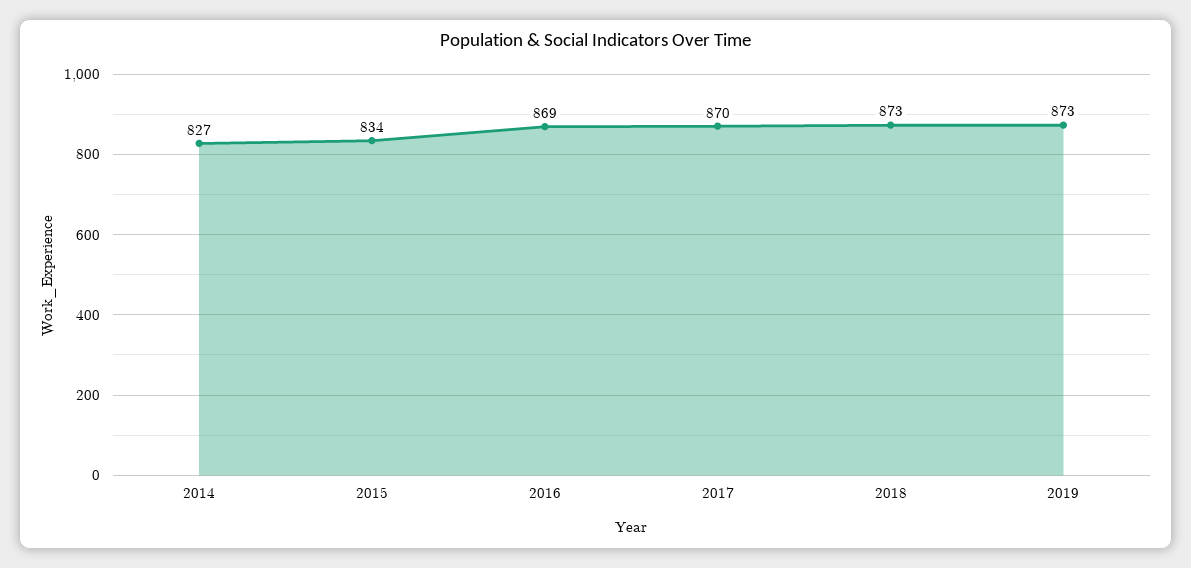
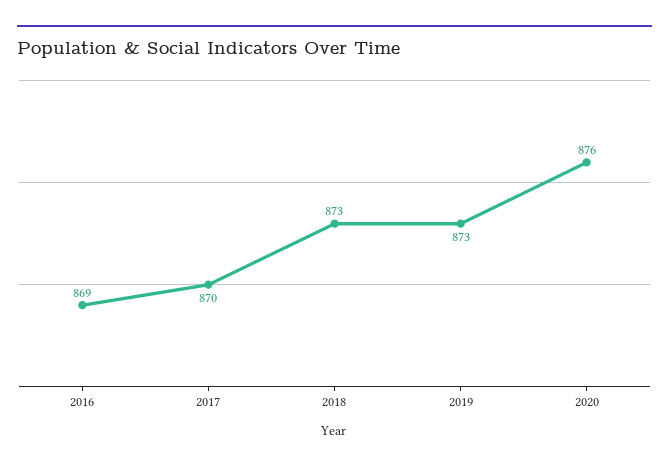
2014: 827 -> none
2015: 834 -> none
2020: none -> 876

